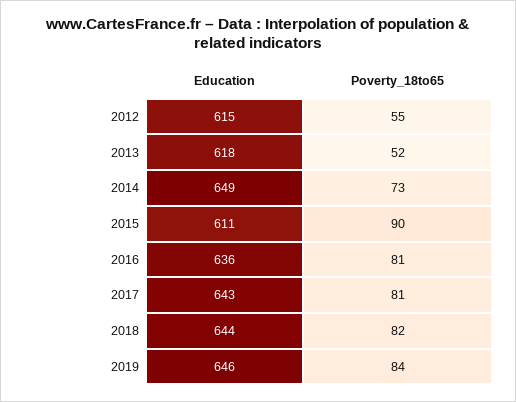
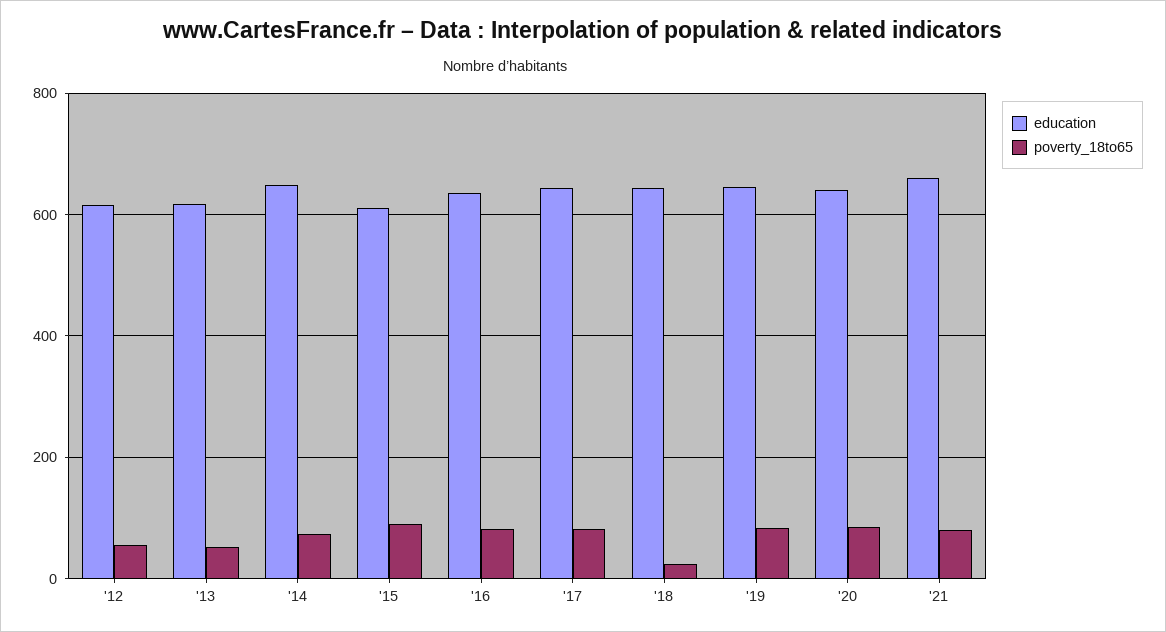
Poverty_18to65, 2018: 82 -> 20
Education, '20: none -> 640
Poverty_18to65, '20: none -> 80
Education, '21: none -> 660
Poverty_18to65, '21: none -> 80

